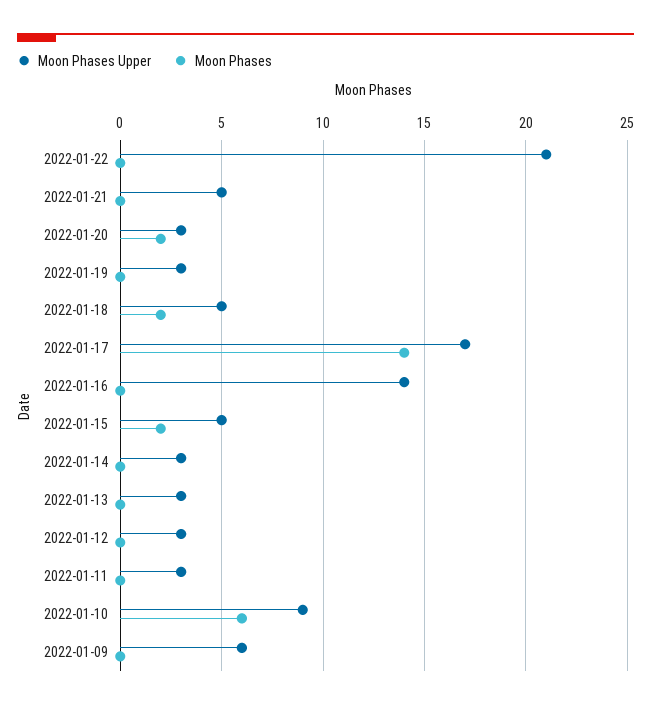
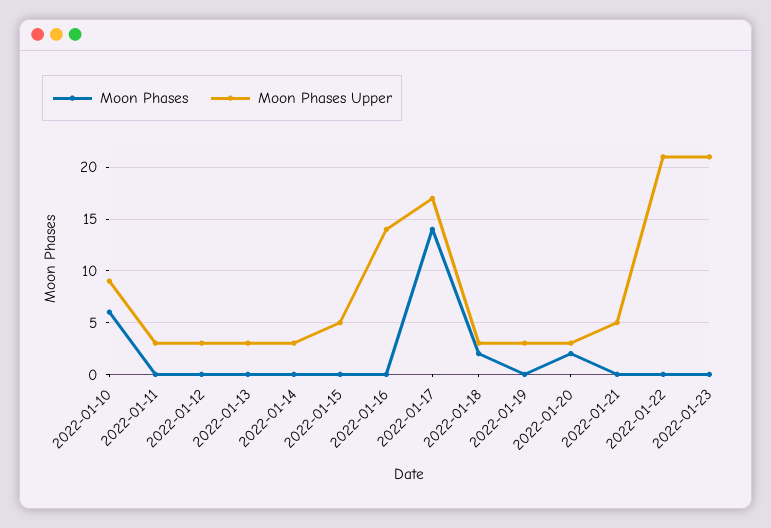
Moon Phases Upper, 2022-01-18: 5 -> 3
Moon Phases, 2022-01-15: 2 -> 0
Moon Phases Upper, 2022-01-09: 6 -> none
Moon Phases, 2022-01-09: 0 -> none
Moon Phases, 2022-01-23: none -> 0
Moon Phases Upper, 2022-01-23: none -> 21

